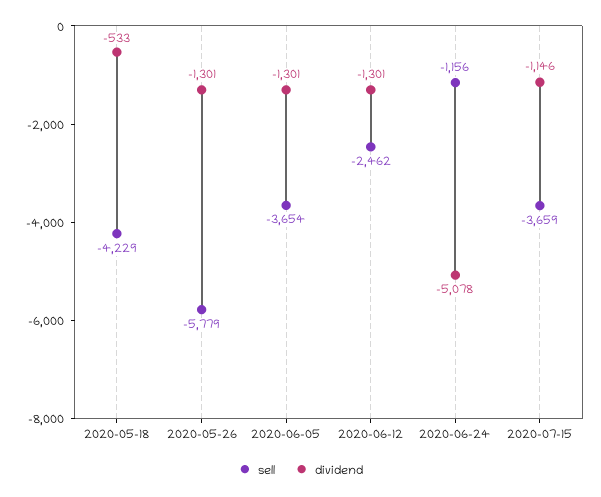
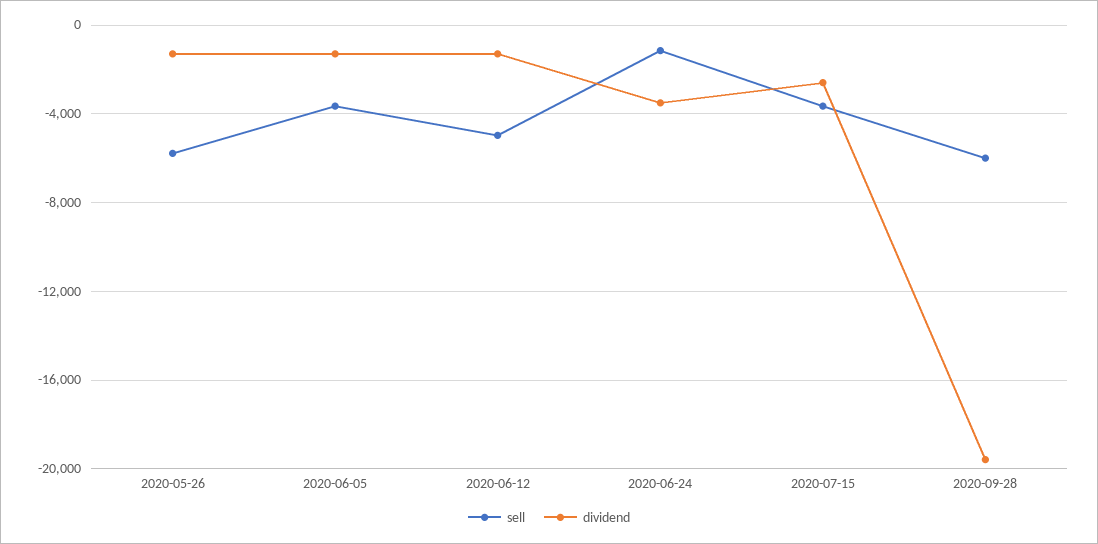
sell, 2020-05-18: -4229 -> none
dividend, 2020-05-18: -533 -> none
sell, 2020-06-12: -2462 -> -5000
dividend, 2020-06-24: -5078 -> -3500
dividend, 2020-07-15: -1146 -> -2500
sell, 2020-09-28: none -> -6000
dividend, 2020-09-28: none -> -19500

